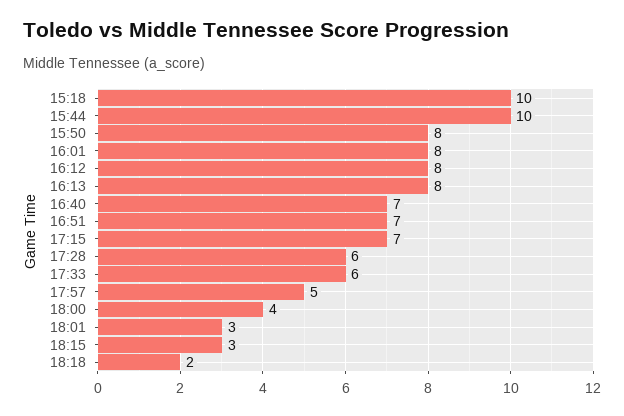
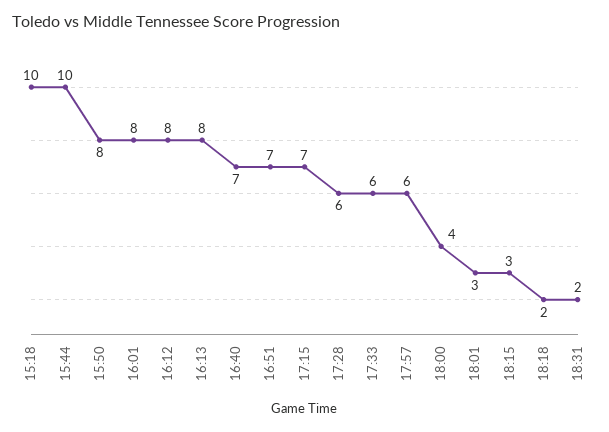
17:57: 5 -> 6
18:31: none -> 2

